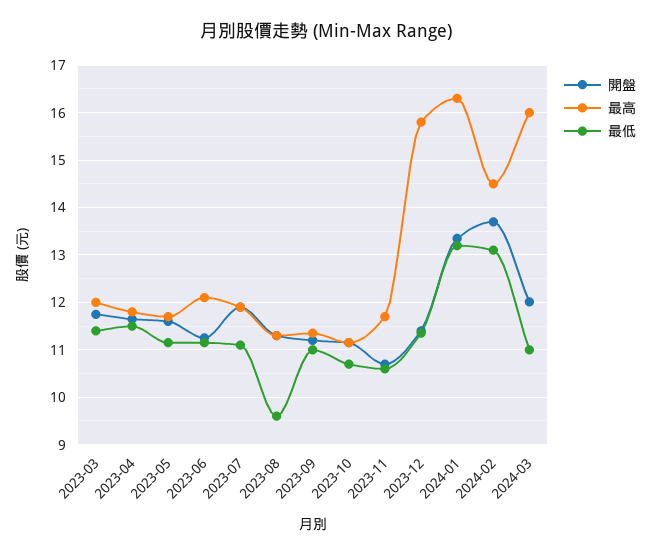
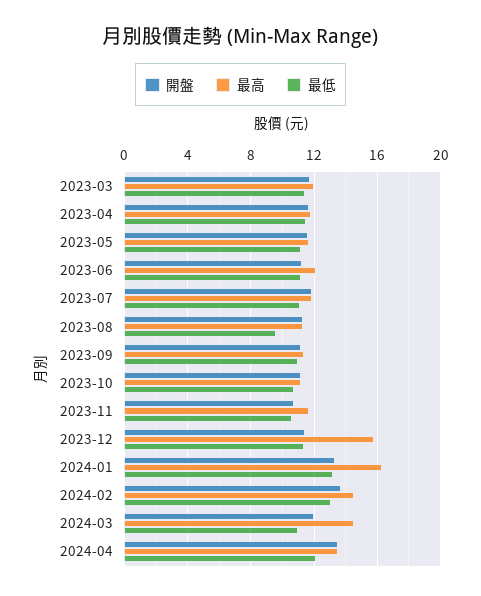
最高, 2024-03: 16 -> 14.5
開盤, 2024-04: none -> 13.5
最高, 2024-04: none -> 13.5
最低, 2024-04: none -> 12

